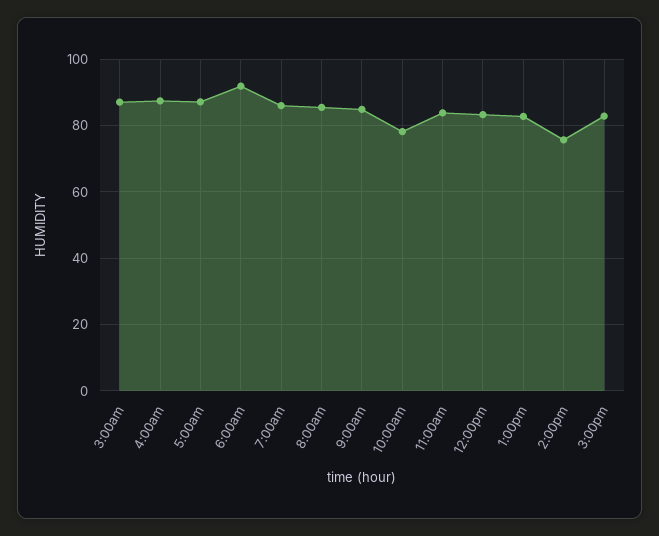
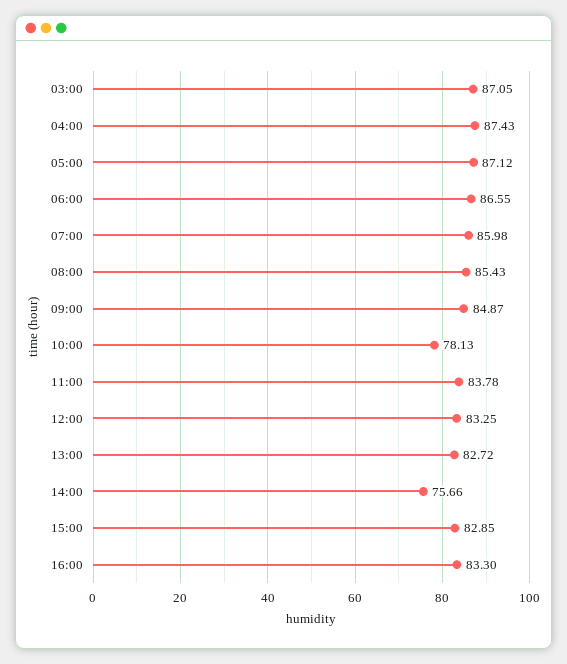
6:00am: 92 -> 86.55
16:00: none -> 83.3

